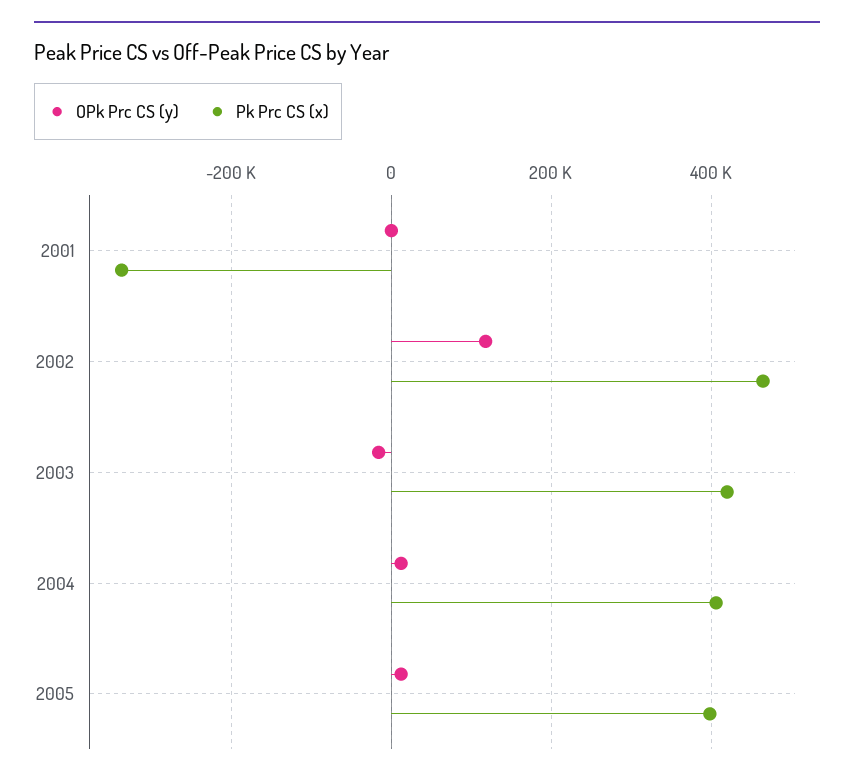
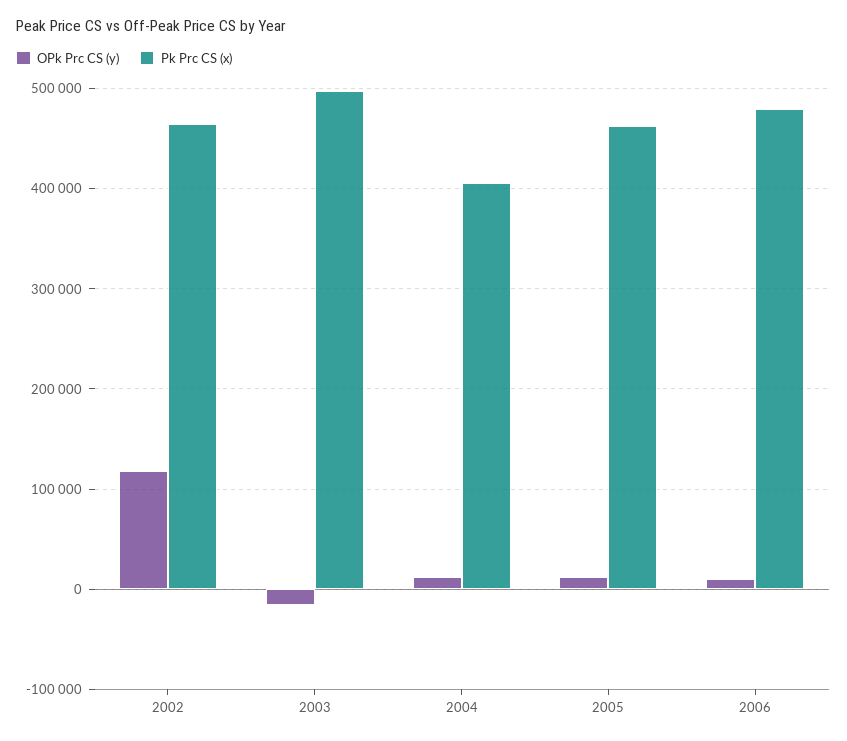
OPk Prc CS (y), 2001: 0 -> none
Pk Prc CS (x), 2001: -340000 -> none
Pk Prc CS (x), 2003: 420000 -> 500000
Pk Prc CS (x), 2005: 400000 -> 460000
OPk Prc CS (y), 2006: none -> 10000
Pk Prc CS (x), 2006: none -> 480000

